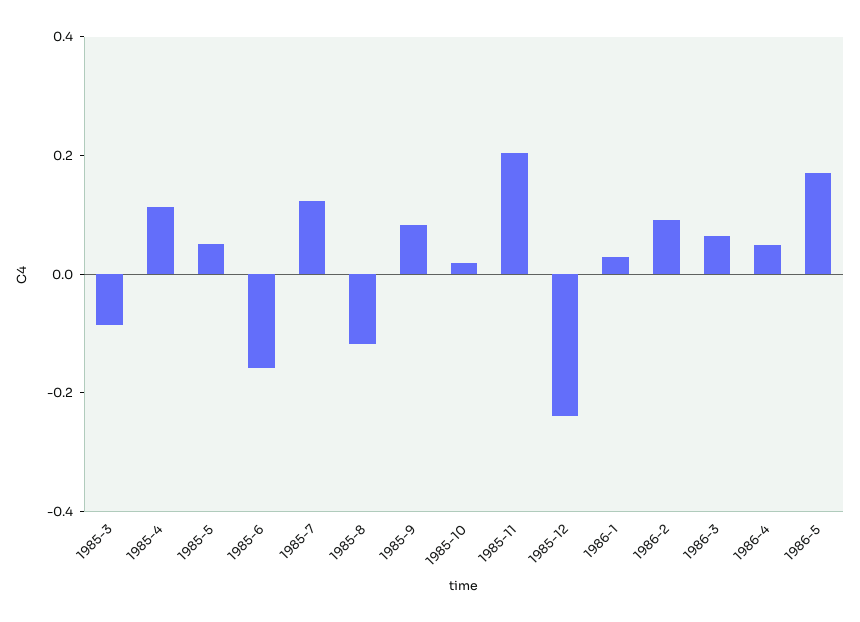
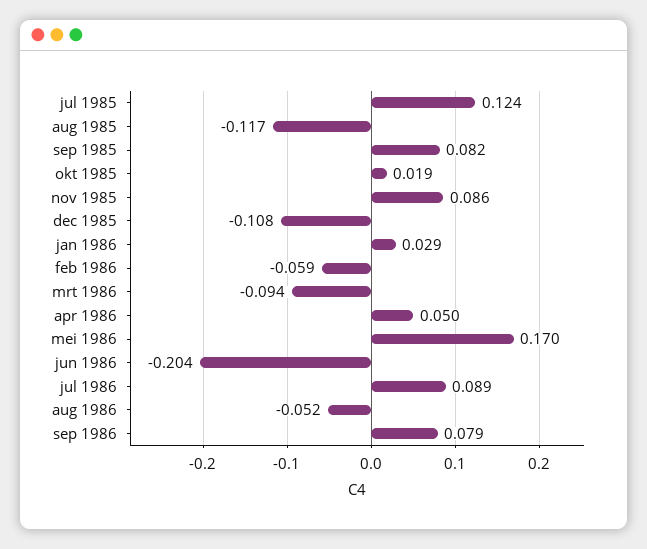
1985-3: -0.1 -> none
1985-4: 0.1 -> none
1985-5: 0.05 -> none
1985-6: -0.15 -> none
1985-11: 0.2 -> 0.086
1985-12: -0.25 -> -0.108
1986-2: 0.1 -> -0.059
1986-3: 0.05 -> -0.094
jun 1986: none -> -0.204
jul 1986: none -> 0.089
aug 1986: none -> -0.052
sep 1986: none -> 0.079

